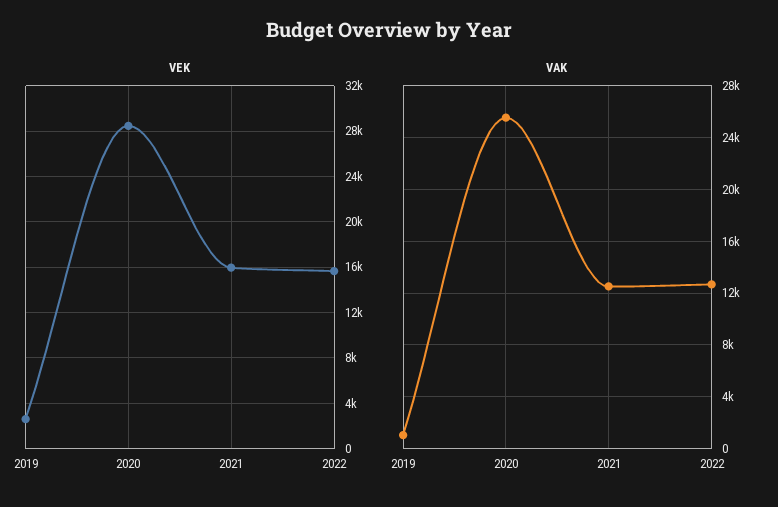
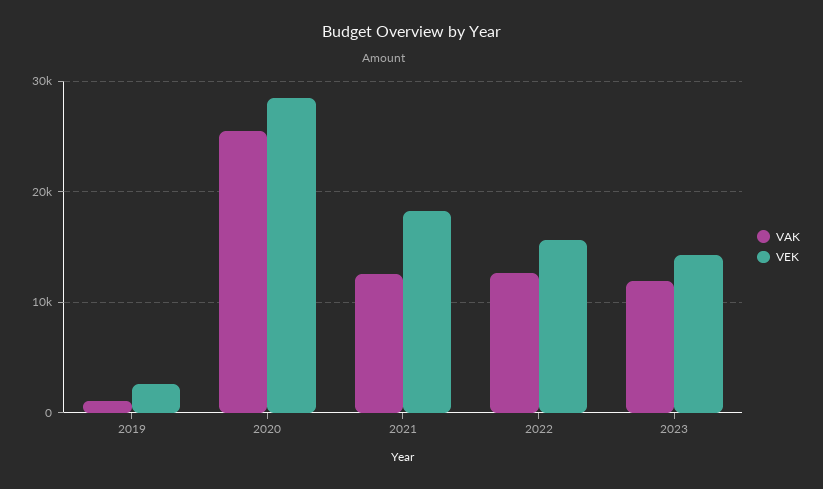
VEK, 2021: 16000 -> 18000
VAK, 2023: none -> 12000
VEK, 2023: none -> 14000

